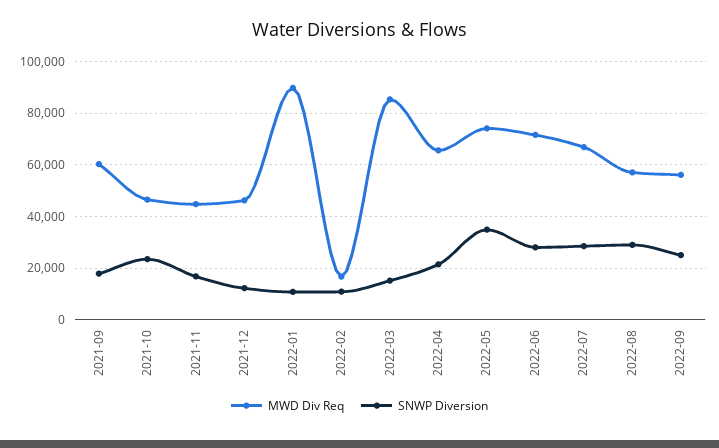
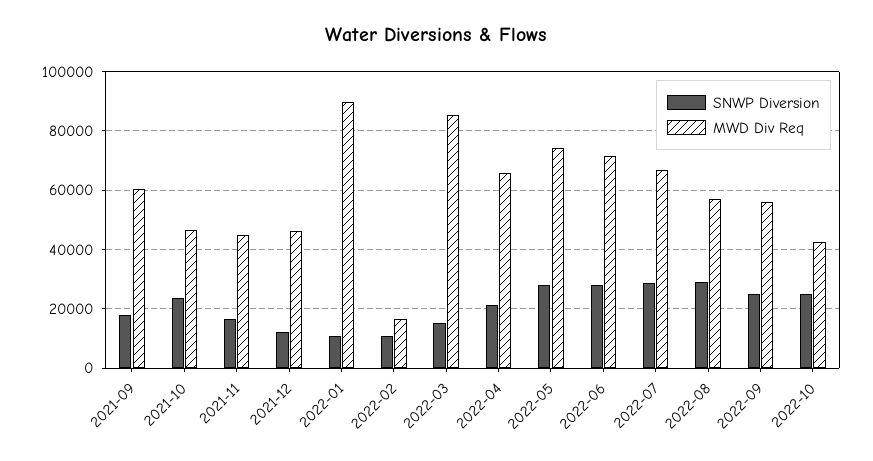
SNWP Diversion, 2022-05: 35000 -> 27500
SNWP Diversion, 2022-10: none -> 25000
MWD Div Req, 2022-10: none -> 42500

